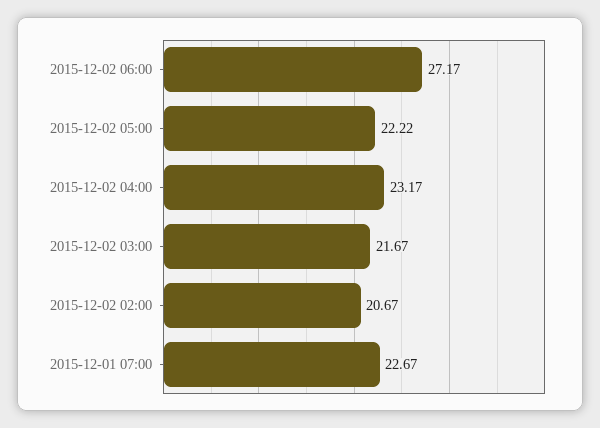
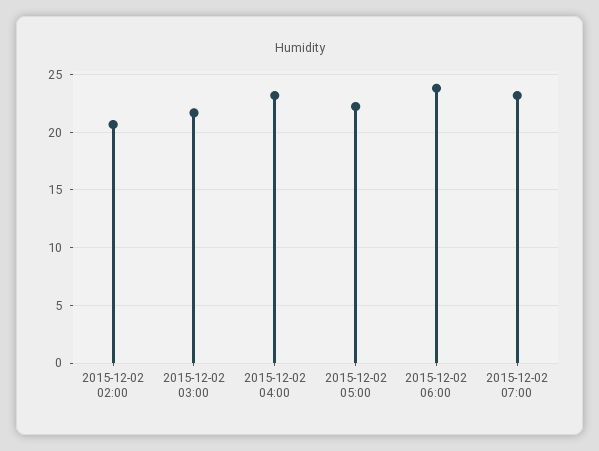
2015-12-02 06:00: 27.17 -> 24
2015-12-01 07:00: 22.67 -> none
2015-12-02 07:00: none -> 23

